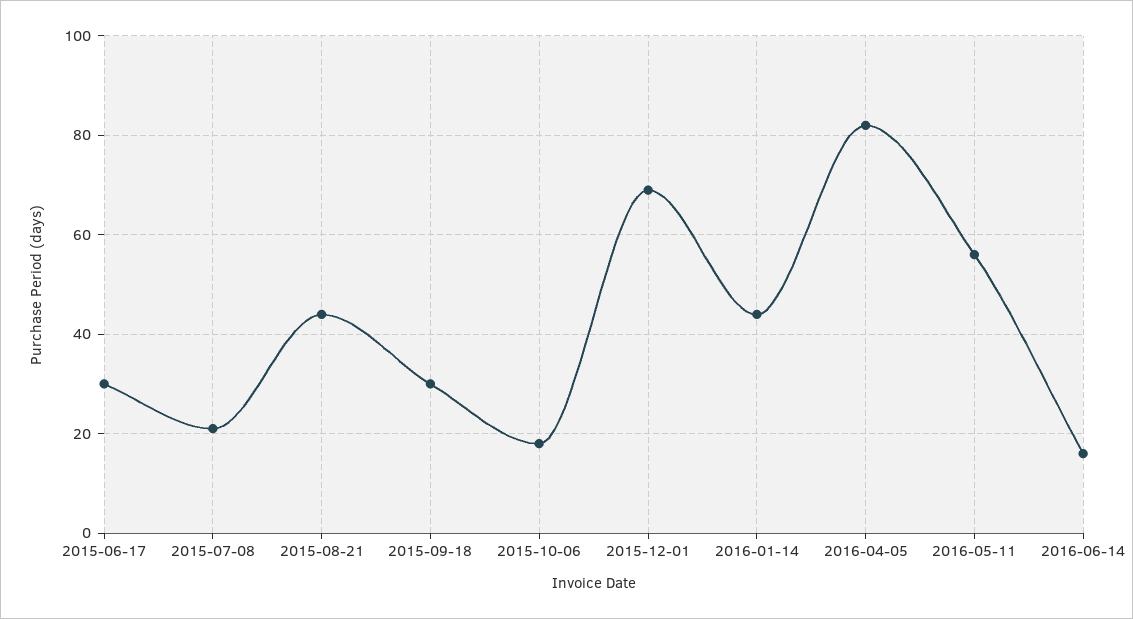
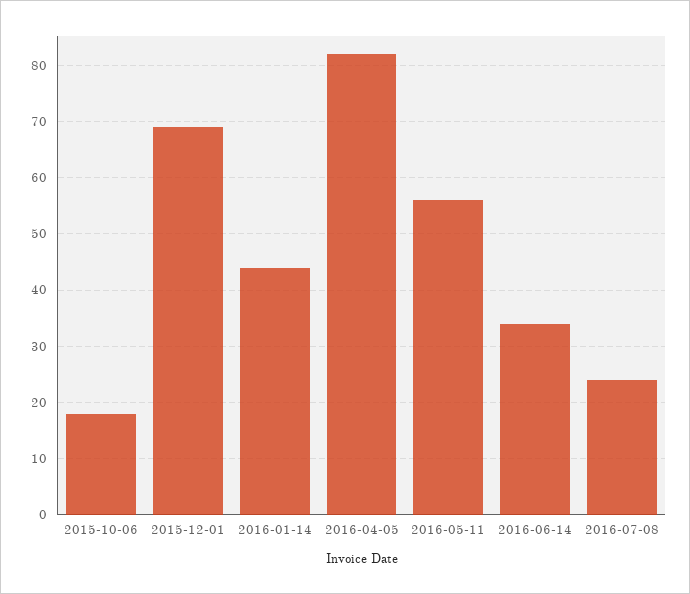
2015-06-17: 30 -> none
2015-07-08: 20 -> none
2015-08-21: 45 -> none
2015-09-18: 30 -> none
2016-06-14: 15 -> 35
2016-07-08: none -> 25

